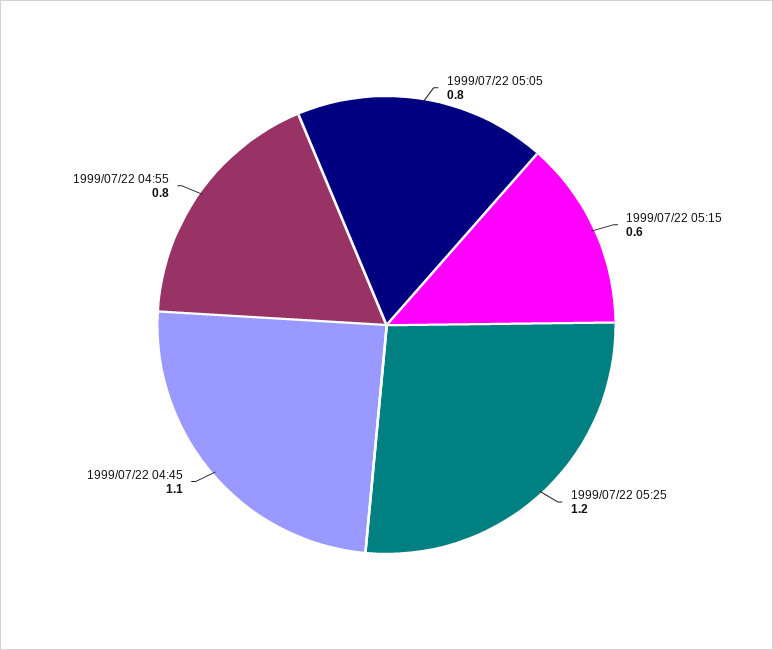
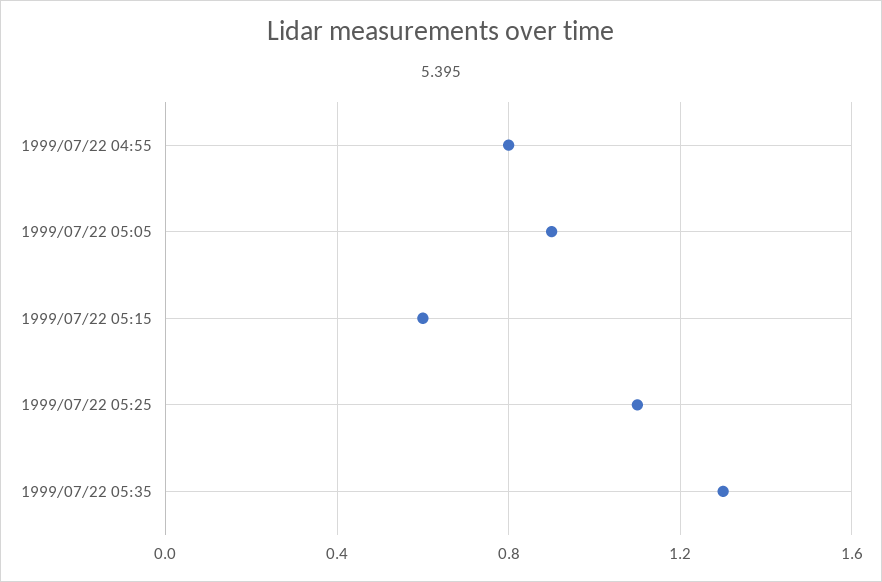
1999/07/22 05:05: 0.8 -> 0.9
1999/07/22 05:25: 1.2 -> 1.1
1999/07/22 04:45: 1.1 -> none
1999/07/22 05:35: none -> 1.3

